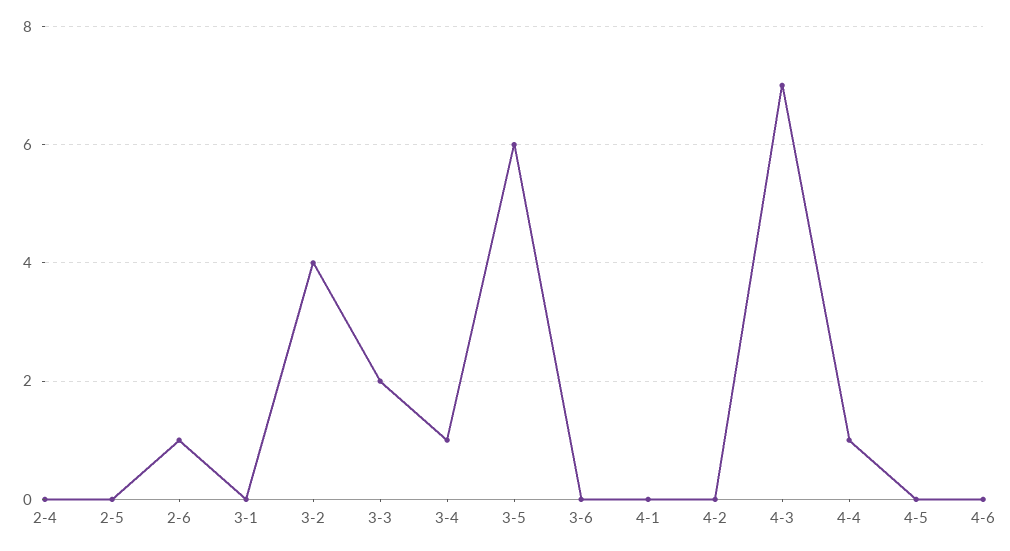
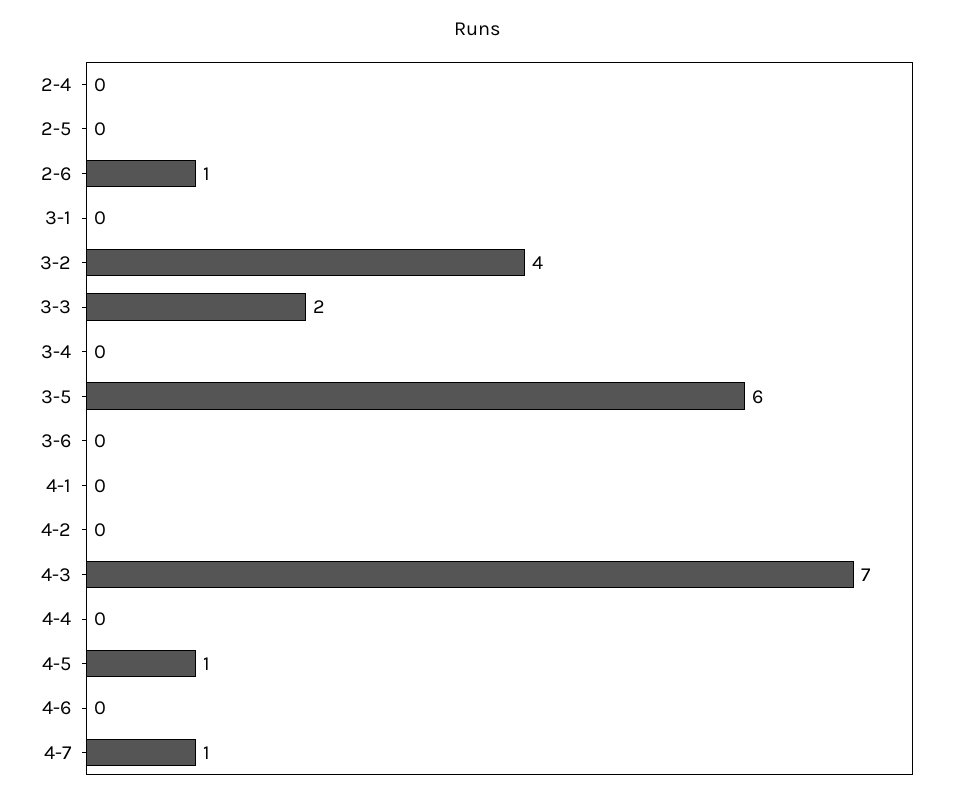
3-4: 1 -> 0
4-4: 1 -> 0
4-5: 0 -> 1
4-7: none -> 1

